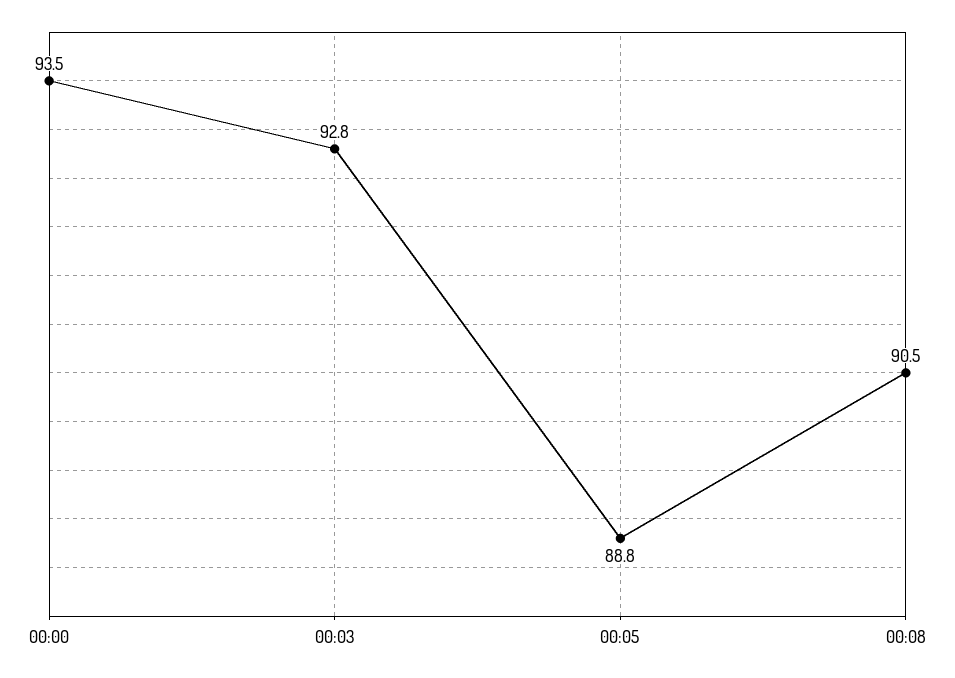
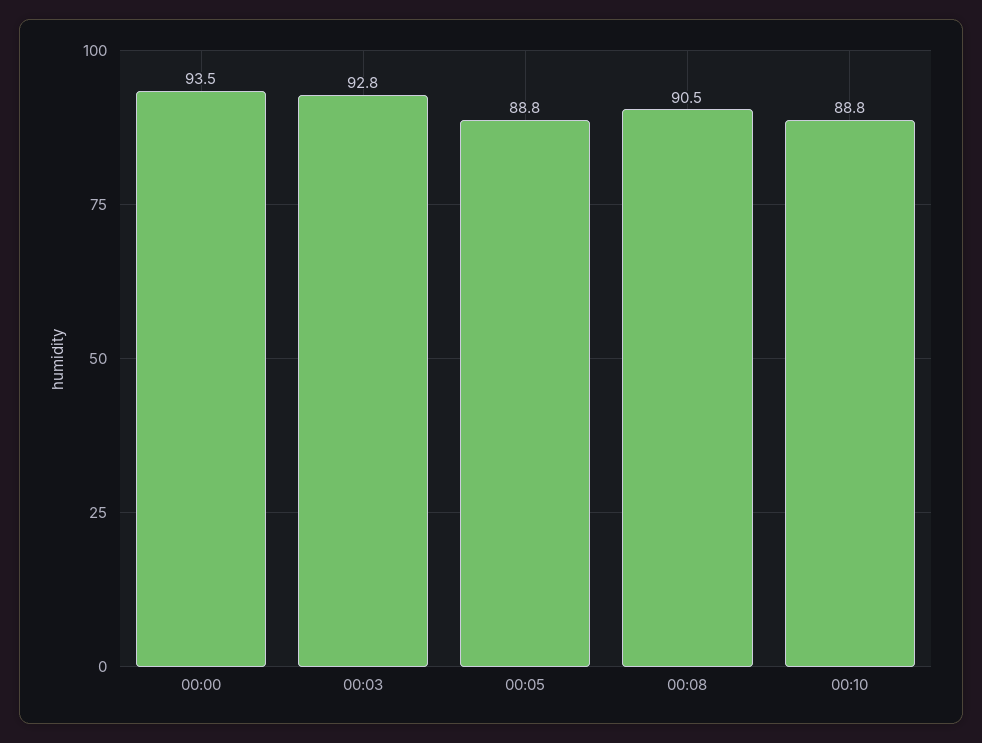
00:10: none -> 88.8

